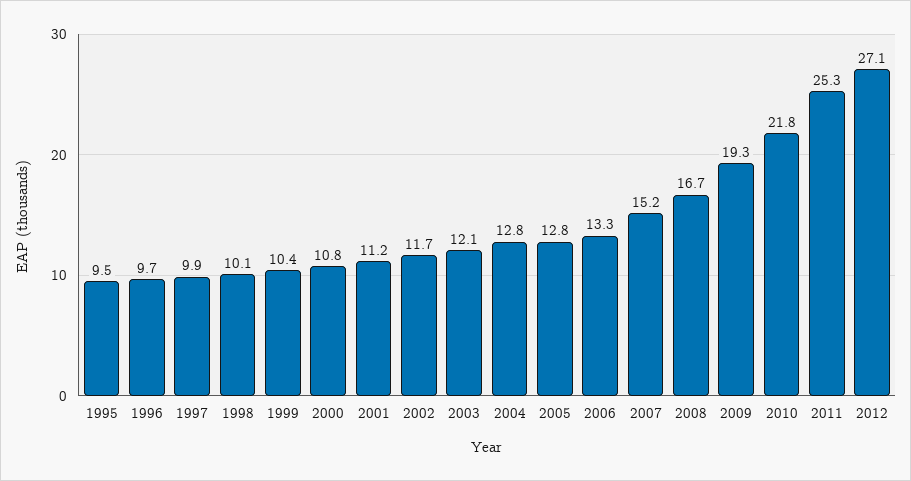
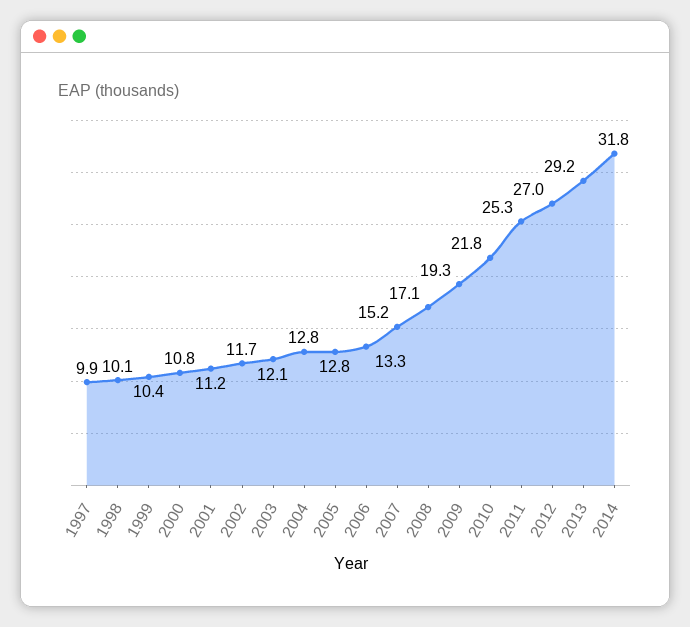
1995: 9.5 -> none
1996: 9.7 -> none
2008: 16.7 -> 17.1
2012: 27.1 -> 27
2013: none -> 29.2
2014: none -> 31.8

